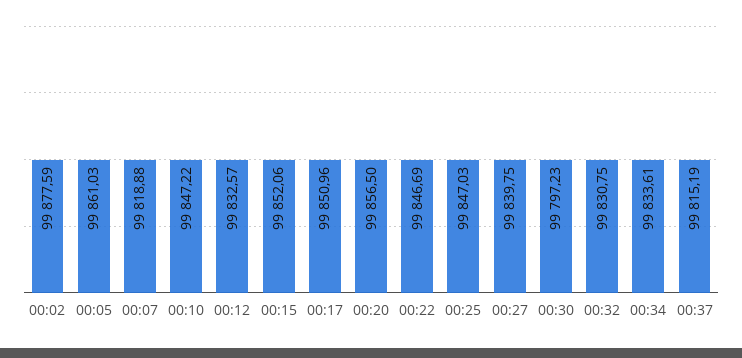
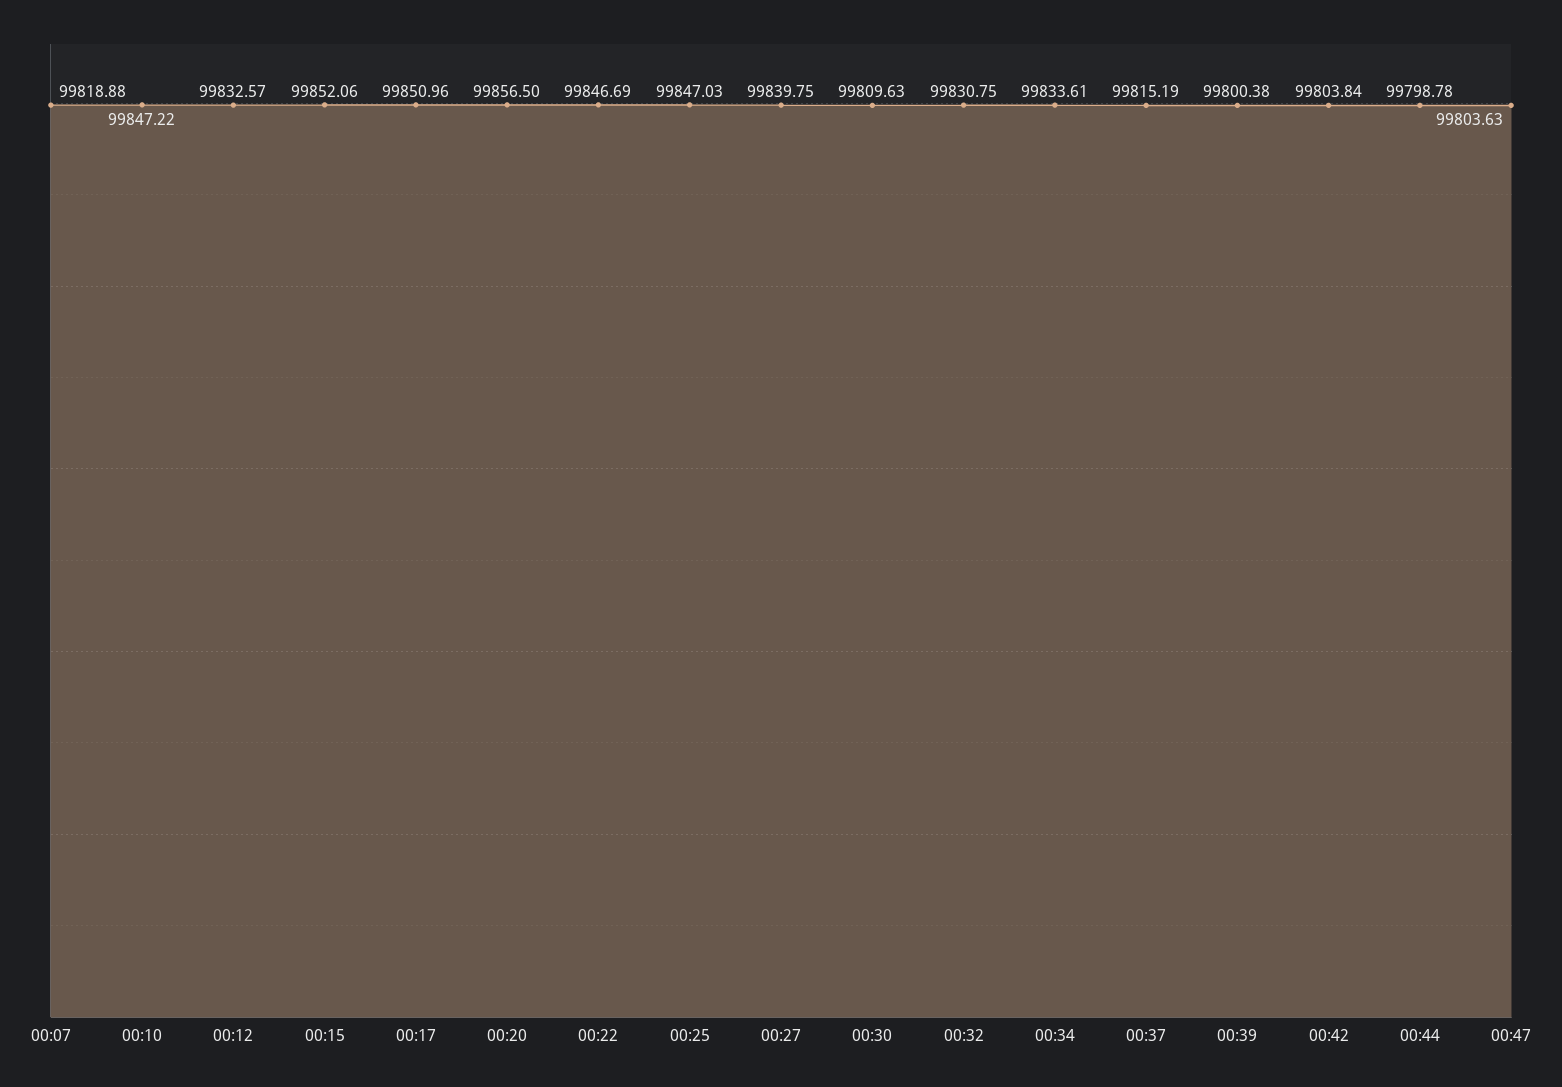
00:02: 99877.59 -> none
00:05: 99861.03 -> none
00:30: 99797.23 -> 99809.63
00:39: none -> 99800.38
00:42: none -> 99803.84
00:44: none -> 99798.78
00:47: none -> 99803.63

